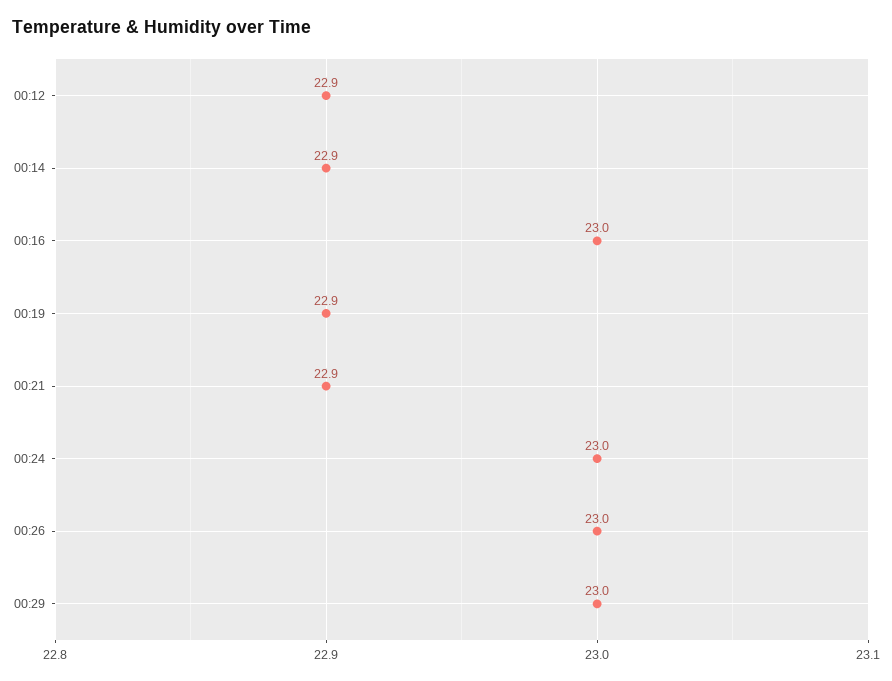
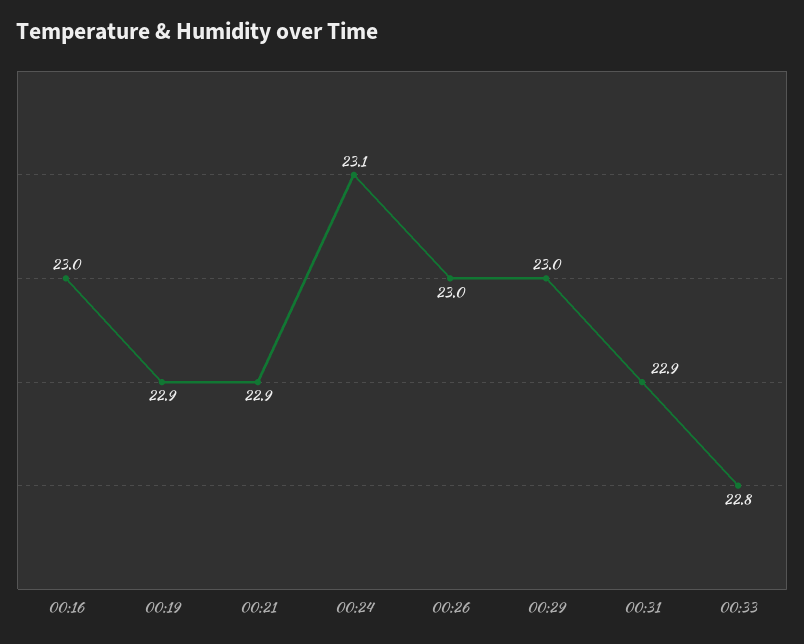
00:12: 22.9 -> none
00:14: 22.9 -> none
00:24: 23 -> 23.1
00:31: none -> 22.9
00:33: none -> 22.8

